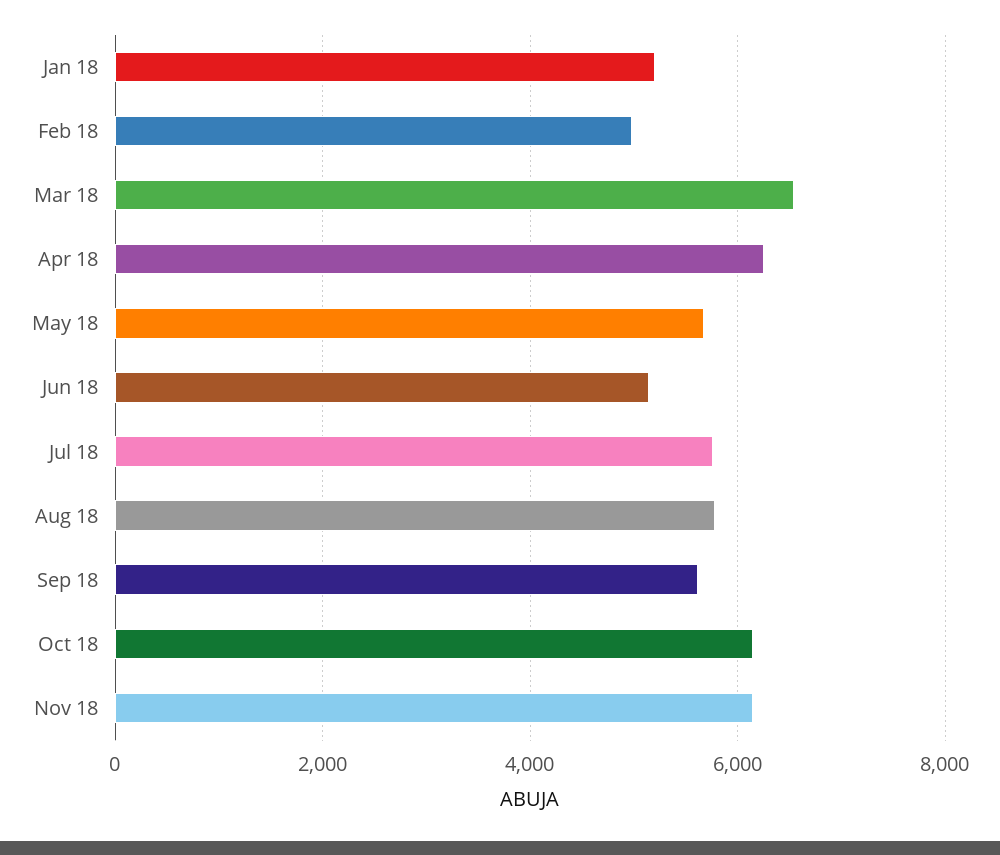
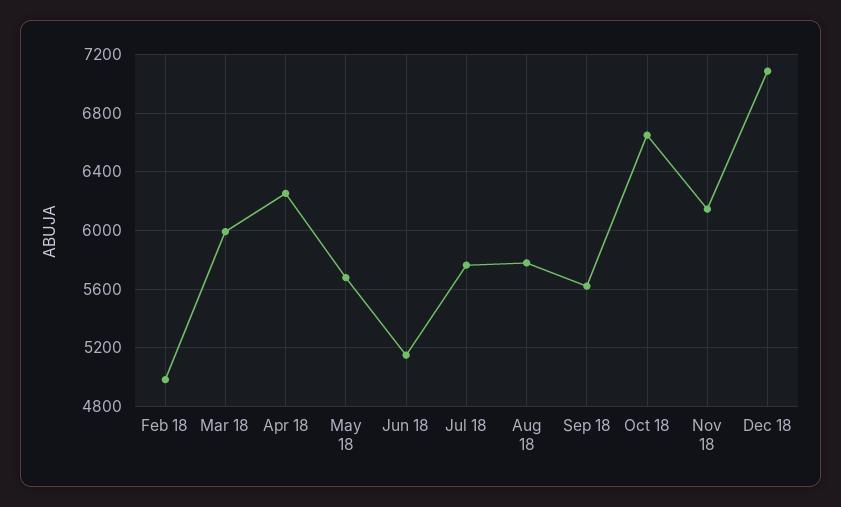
Jan 18: 5200 -> none
Mar 18: 6600 -> 6000
Oct 18: 6200 -> 6650
Dec 18: none -> 7100

